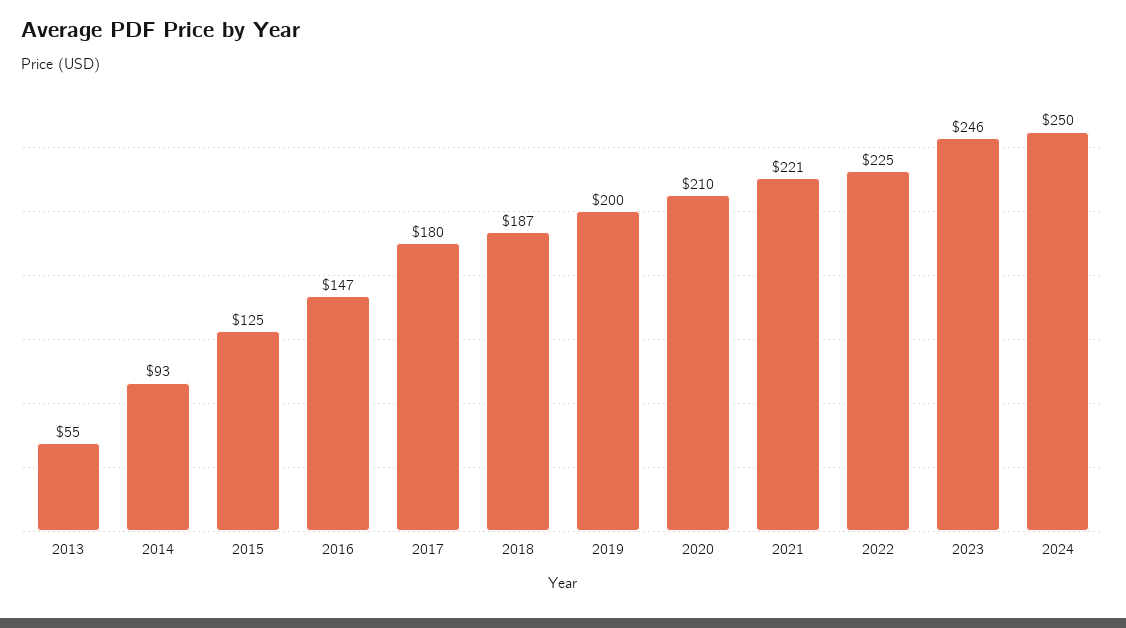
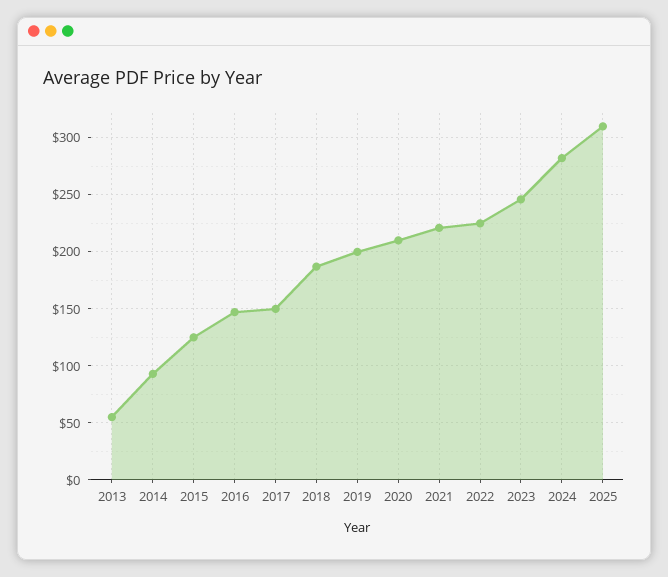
2017: 180 -> 150
2024: 250 -> 280
2025: none -> 310

